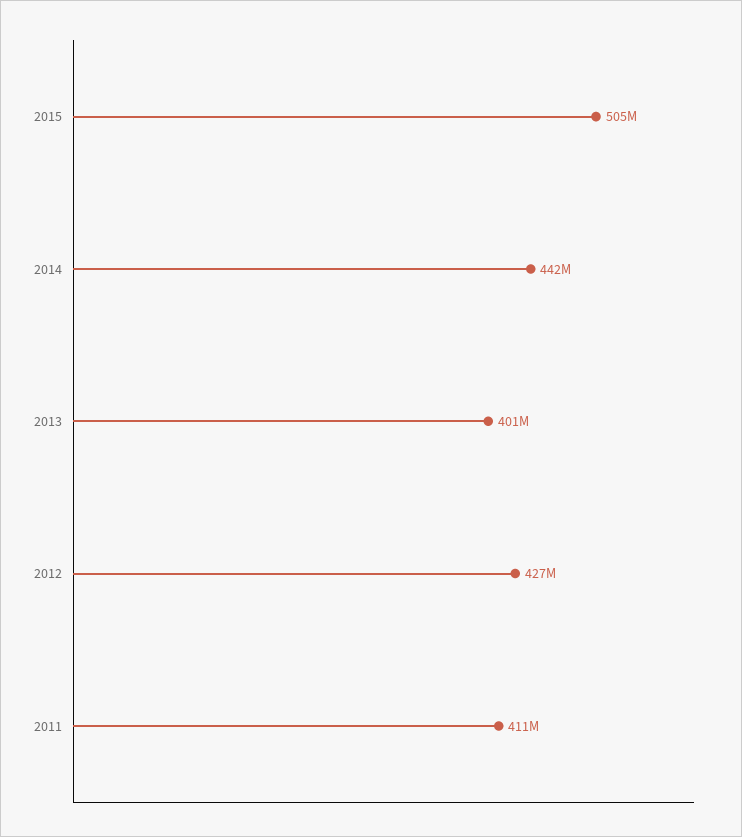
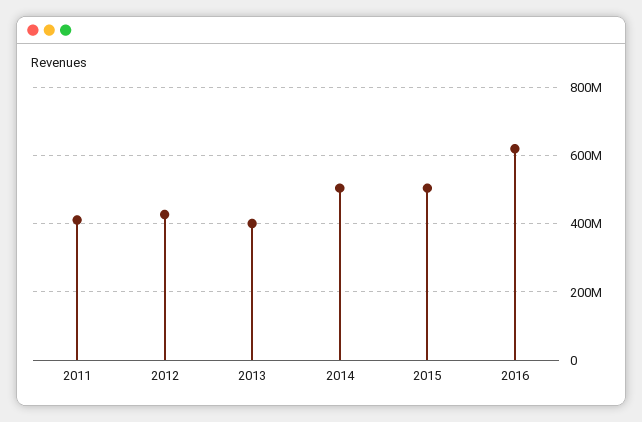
2014: 442000000 -> 500000000
2016: none -> 620000000

